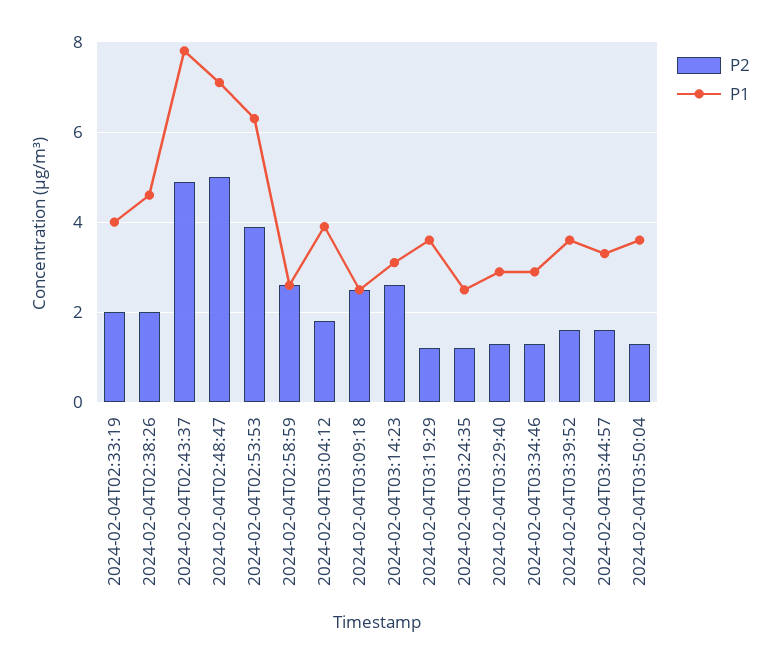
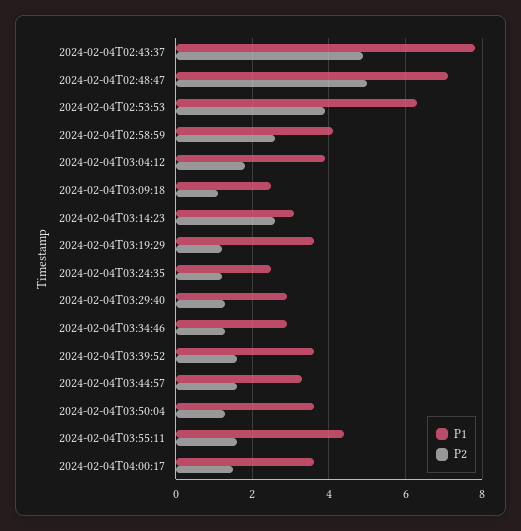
P2, 2024-02-04T02:33:19: 2 -> none
P1, 2024-02-04T02:33:19: 4 -> none
P2, 2024-02-04T02:38:26: 2 -> none
P1, 2024-02-04T02:38:26: 4.5 -> none
P1, 2024-02-04T02:58:59: 2.5 -> 4
P2, 2024-02-04T03:09:18: 2.5 -> 1
P1, 2024-02-04T03:55:11: none -> 4.5
P2, 2024-02-04T03:55:11: none -> 1.5
P1, 2024-02-04T04:00:17: none -> 3.5
P2, 2024-02-04T04:00:17: none -> 1.5

